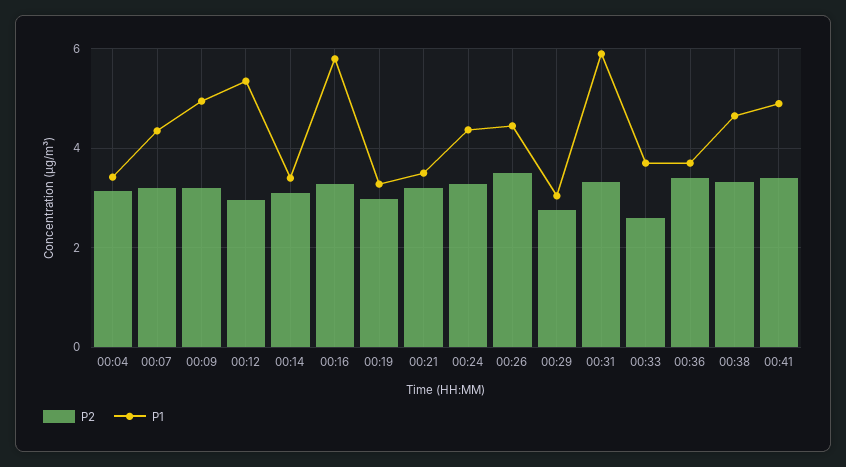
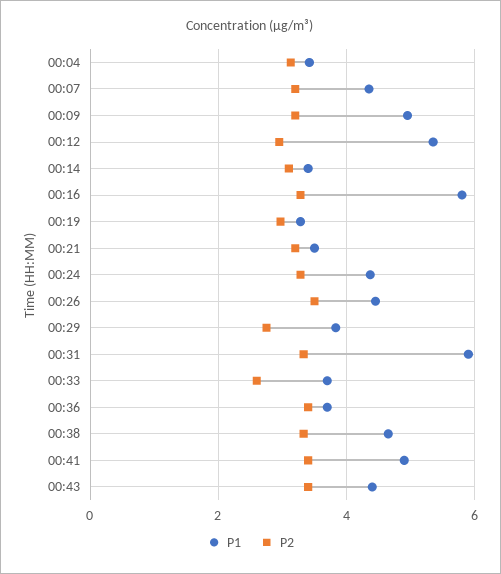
P1, 00:29: 3 -> 3.8
P1, 00:43: none -> 4.4
P2, 00:43: none -> 3.4

